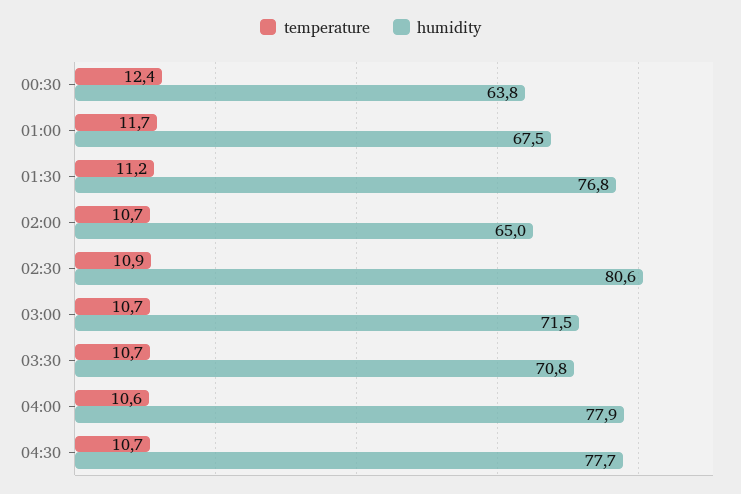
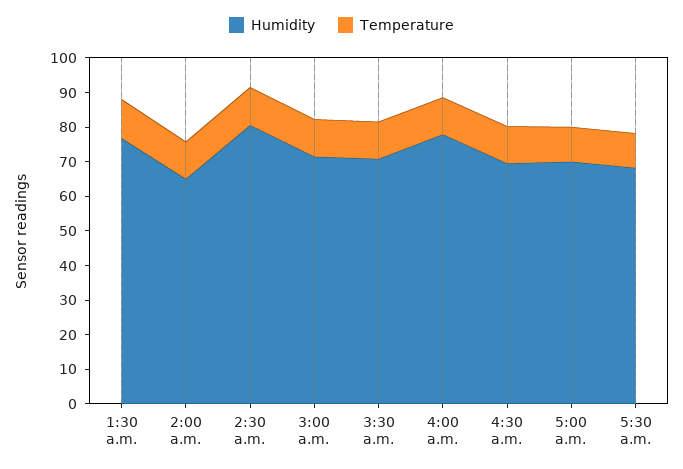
temperature, 00:30: 12.4 -> none
humidity, 00:30: 63.8 -> none
temperature, 01:00: 11.7 -> none
humidity, 01:00: 67.5 -> none
humidity, 04:30: 77.7 -> 70
humidity, 5:00 a.m.: none -> 70
temperature, 5:00 a.m.: none -> 10
humidity, 5:30 a.m.: none -> 67.5
temperature, 5:30 a.m.: none -> 10

